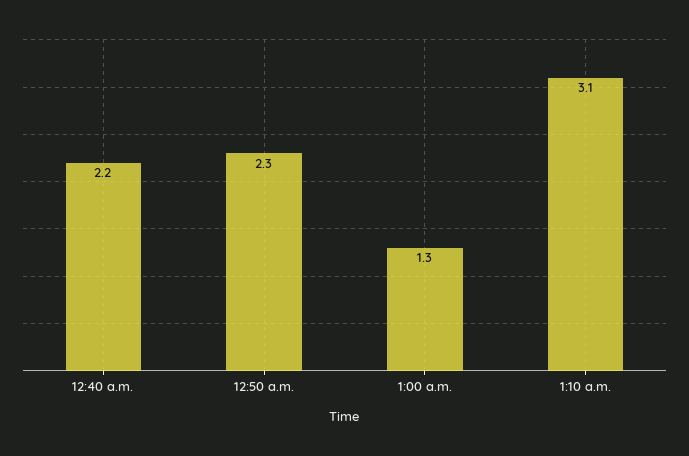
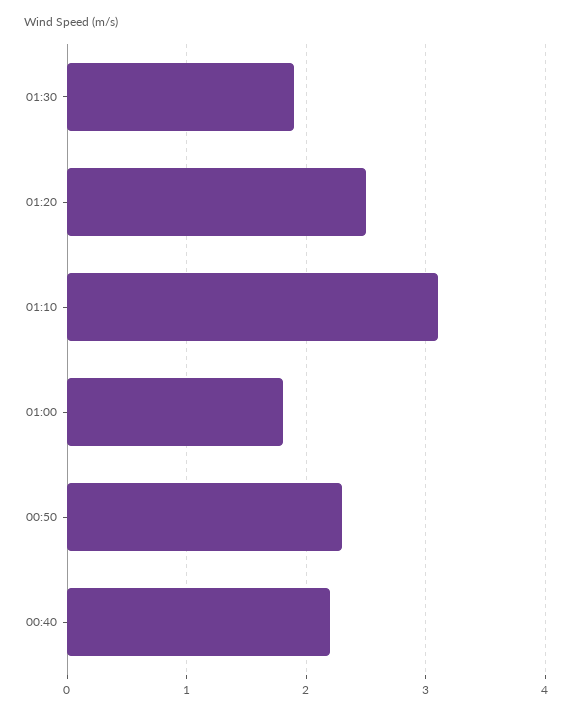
1:00 a.m.: 1.3 -> 1.8
01:30: none -> 1.9
01:20: none -> 2.5

